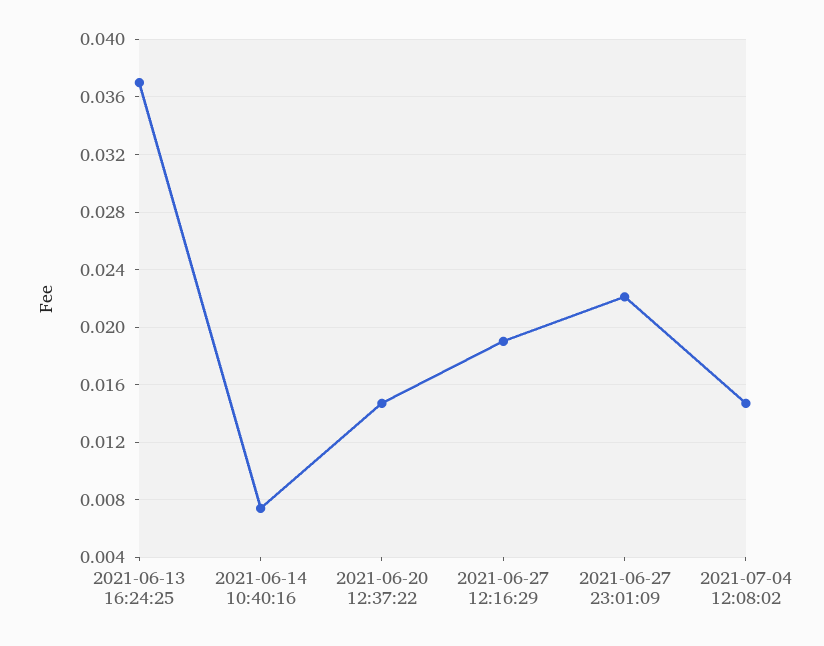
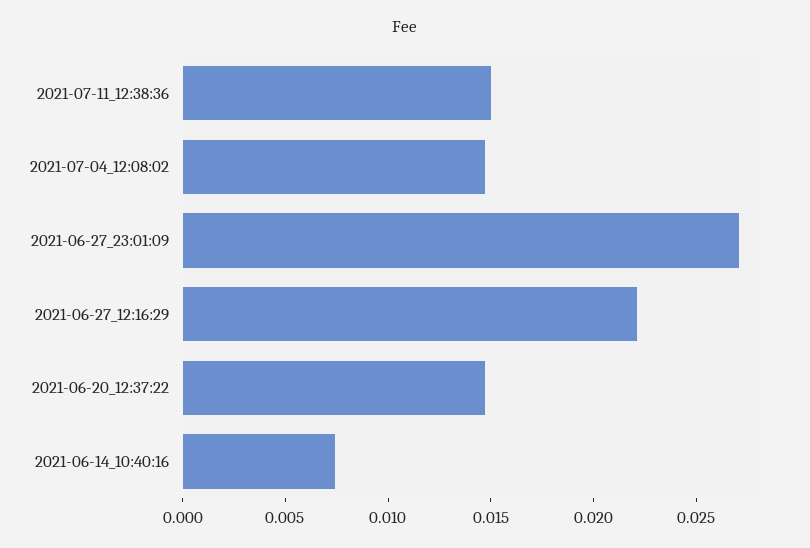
2021-06-13 16:24:25: 0.037 -> none
2021-06-27 12:16:29: 0.019 -> 0.022
2021-06-27 23:01:09: 0.022 -> 0.027
2021-07-11_12:38:36: none -> 0.015

